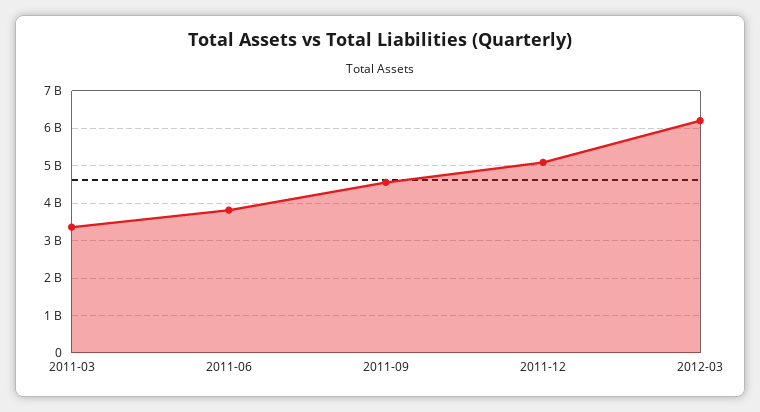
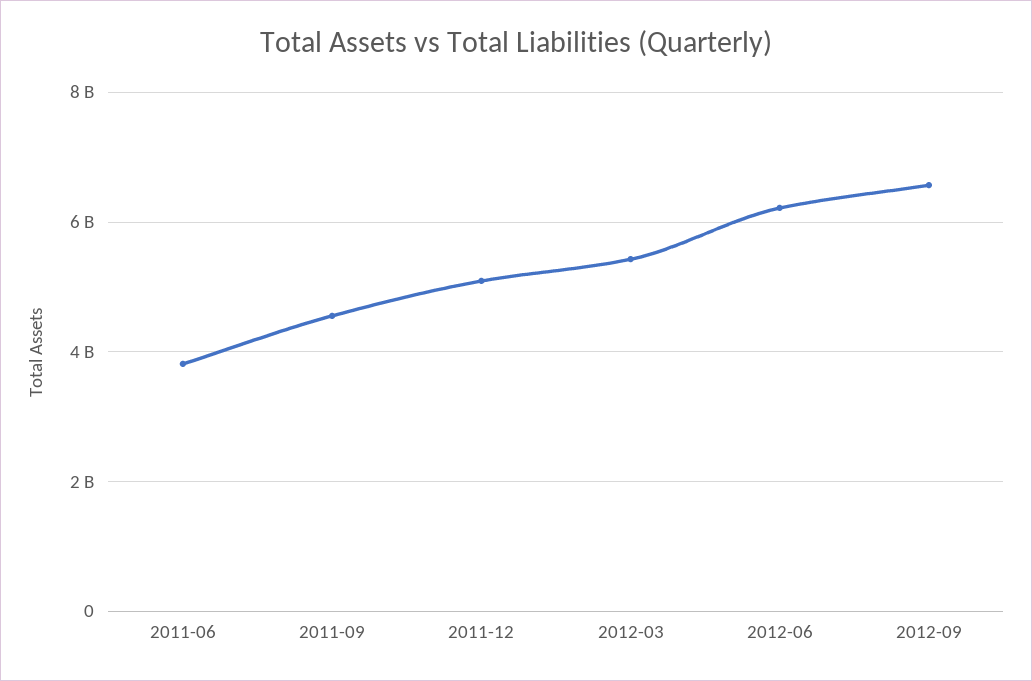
2011-03: 3400000000 -> none
2012-03: 6200000000 -> 5400000000
2012-06: none -> 6200000000
2012-09: none -> 6600000000

